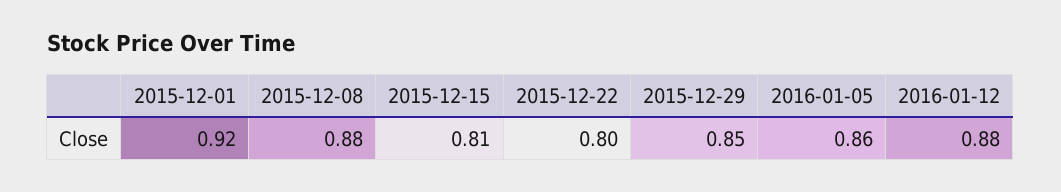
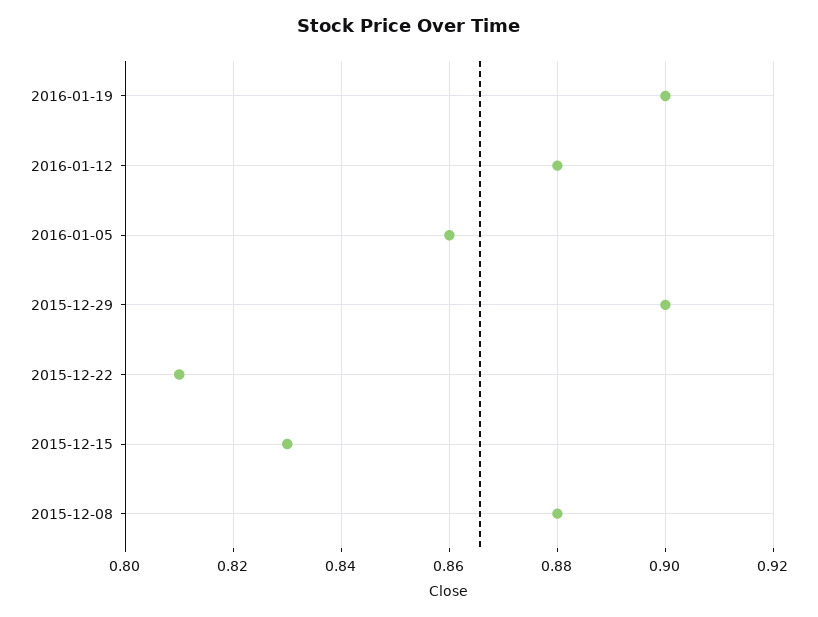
2015-12-01: 0.92 -> none
2015-12-15: 0.81 -> 0.83
2015-12-22: 0.8 -> 0.81
2015-12-29: 0.85 -> 0.9
2016-01-19: none -> 0.9

